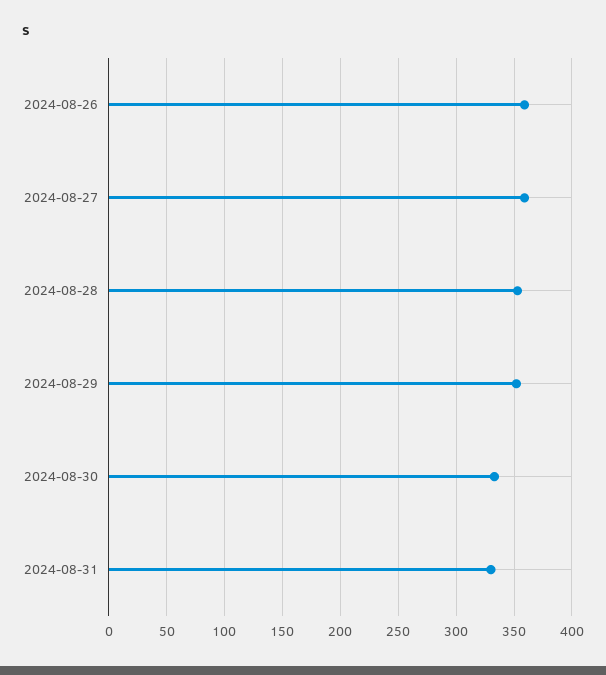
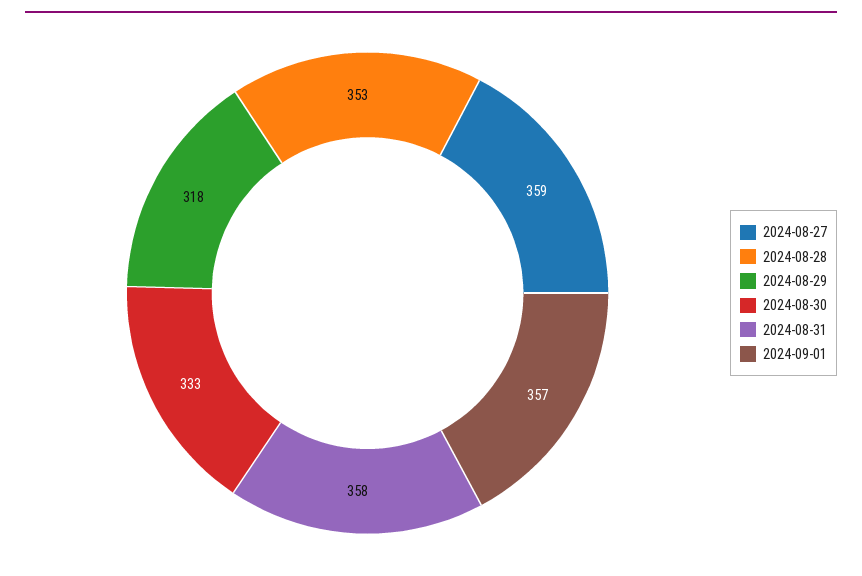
2024-08-26: 360 -> none
2024-08-29: 350 -> 318
2024-08-31: 330 -> 358
2024-09-01: none -> 357

